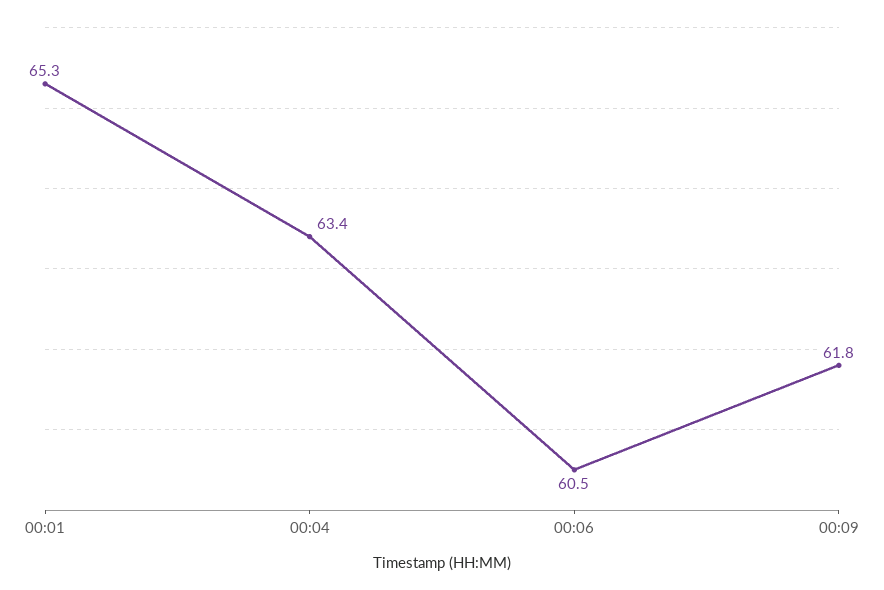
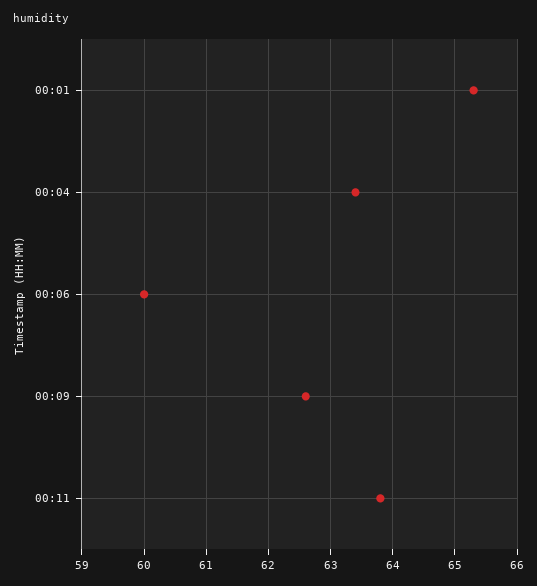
00:06: 60.5 -> 60
00:09: 61.8 -> 62.6
00:11: none -> 63.8

